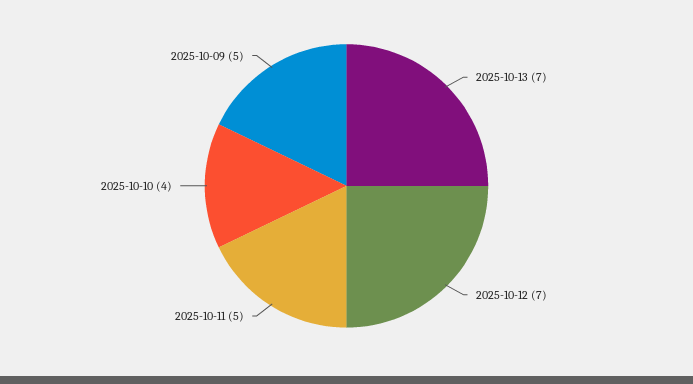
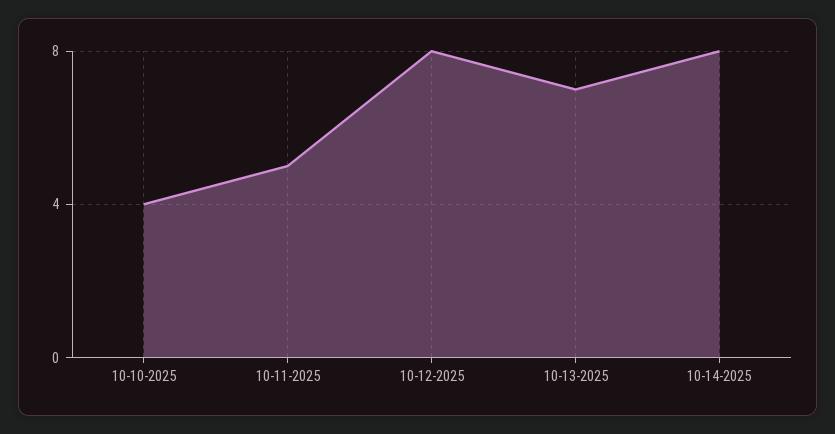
2025-10-12: 7 -> 8
2025-10-09: 5 -> none
10-14-2025: none -> 8

